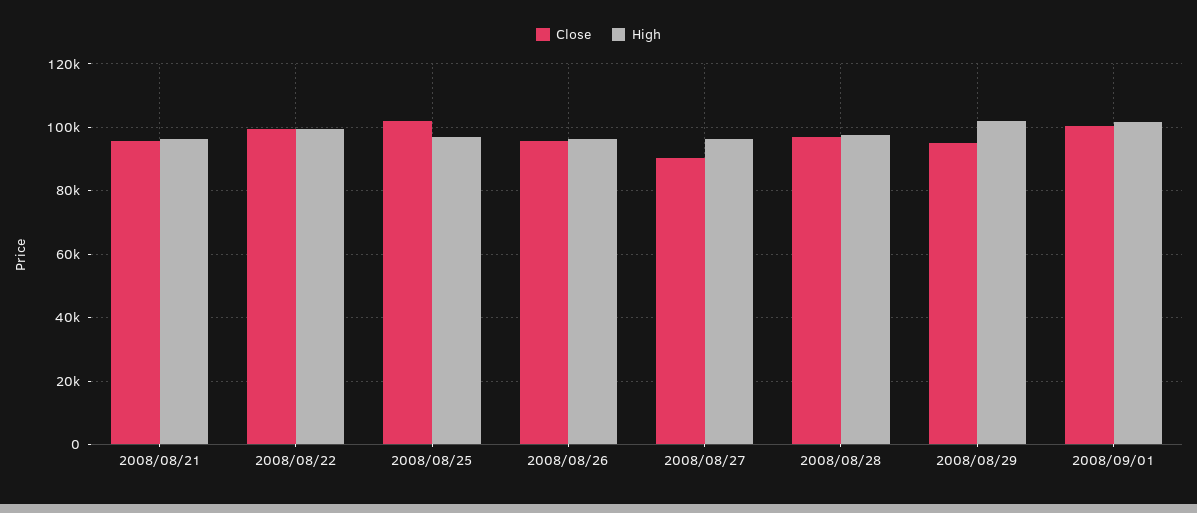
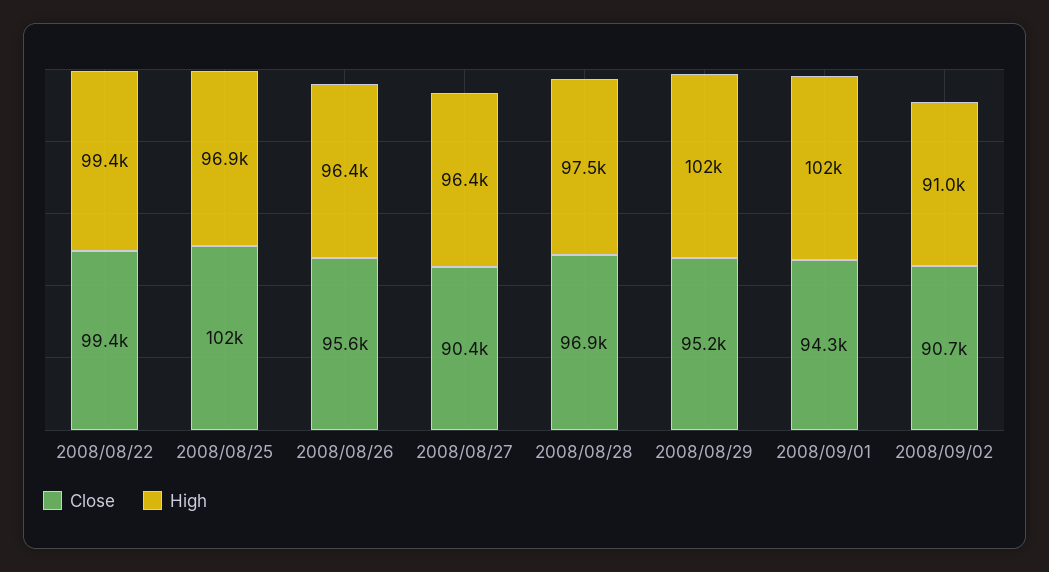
Close, 2008/08/21: 96000 -> none
High, 2008/08/21: 96000 -> none
Close, 2008/09/01: 100000 -> 94300
Close, 2008/09/02: none -> 90700
High, 2008/09/02: none -> 91000

